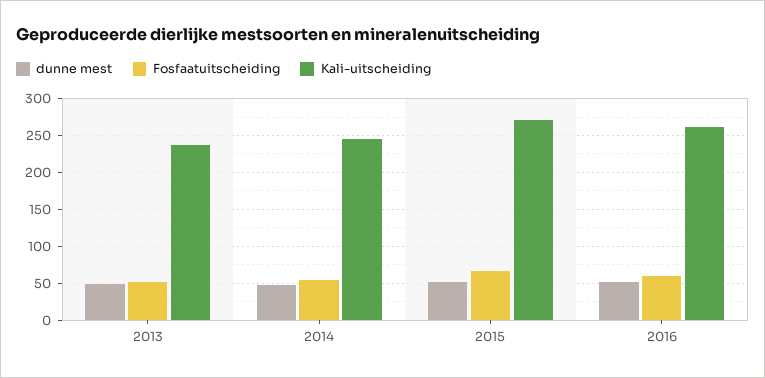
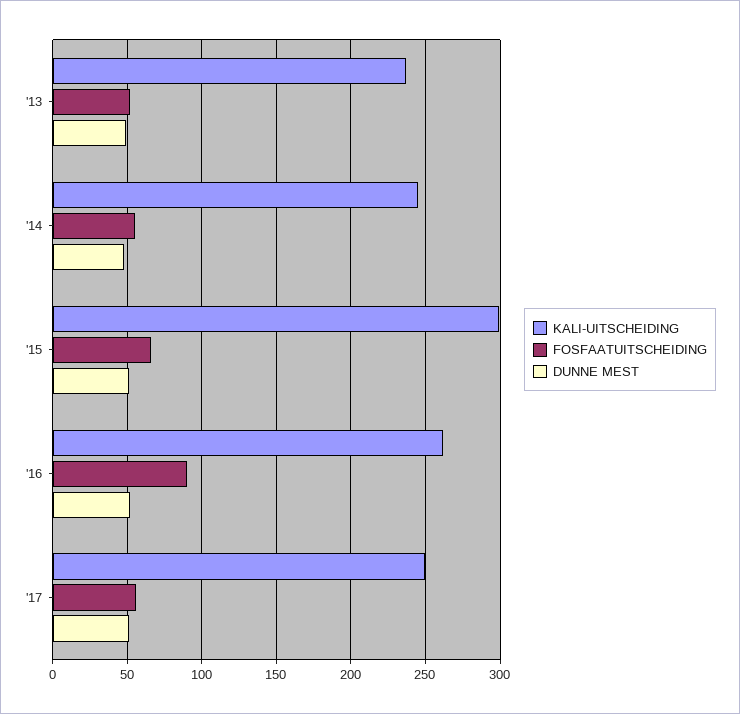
Kali-uitscheiding, 2015: 270 -> 300
Fosfaatuitscheiding, 2016: 60 -> 90
Kali-uitscheiding, '17: none -> 250
Fosfaatuitscheiding, '17: none -> 55
dunne mest, '17: none -> 50

